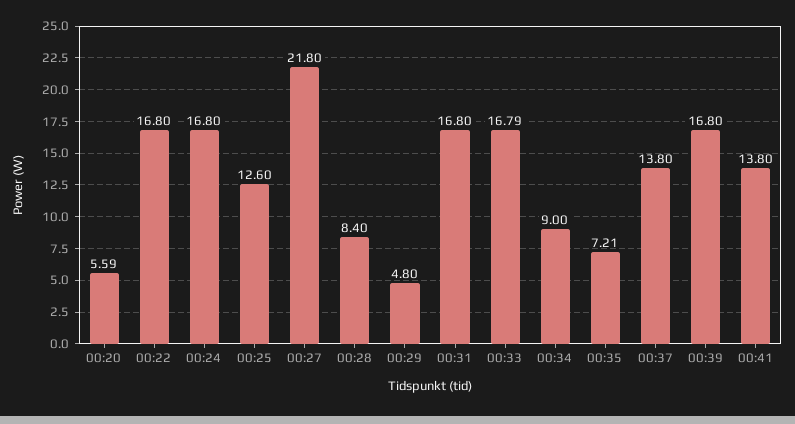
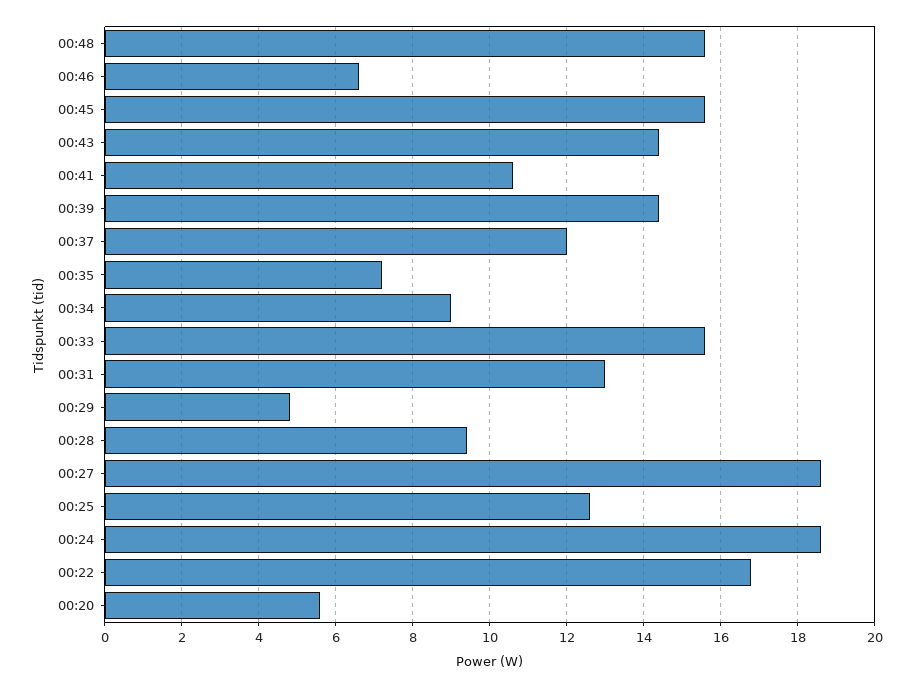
00:24: 16.8 -> 18.6
00:27: 21.8 -> 18.6
00:28: 8.4 -> 9.4
00:31: 16.8 -> 13
00:33: 16.79 -> 15.6
00:37: 13.8 -> 12
00:39: 16.8 -> 14.4
00:41: 13.8 -> 10.6
00:48: none -> 15.6
00:46: none -> 6.6
00:45: none -> 15.6
00:43: none -> 14.4

